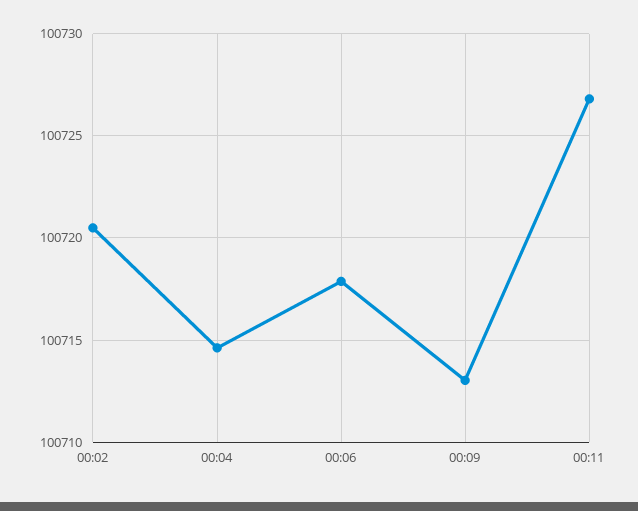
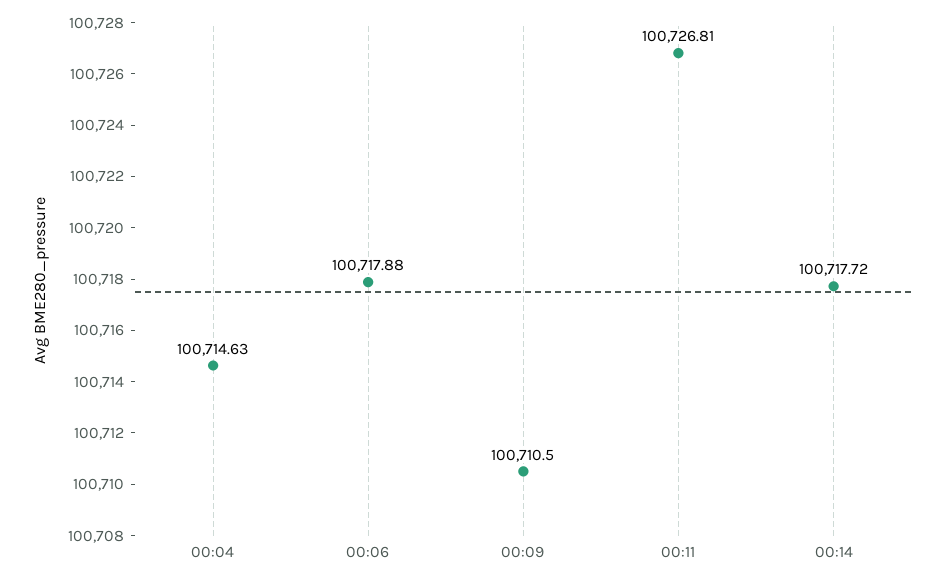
00:02: 100720.5 -> none
00:09: 100713 -> 100710.5
00:14: none -> 100717.72

